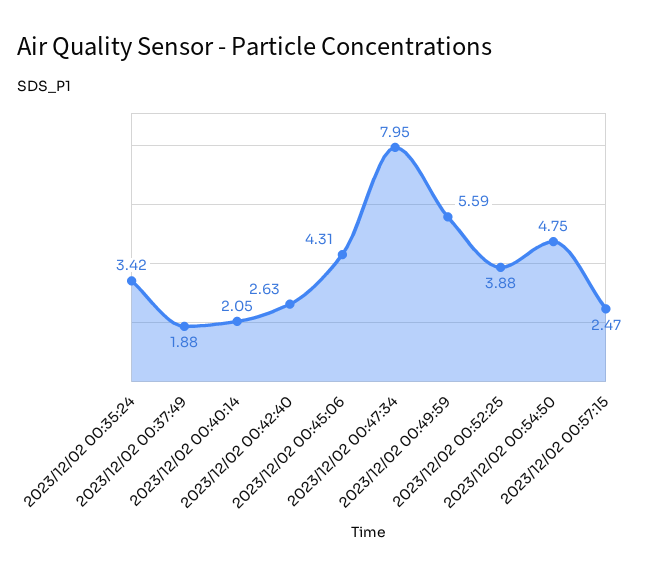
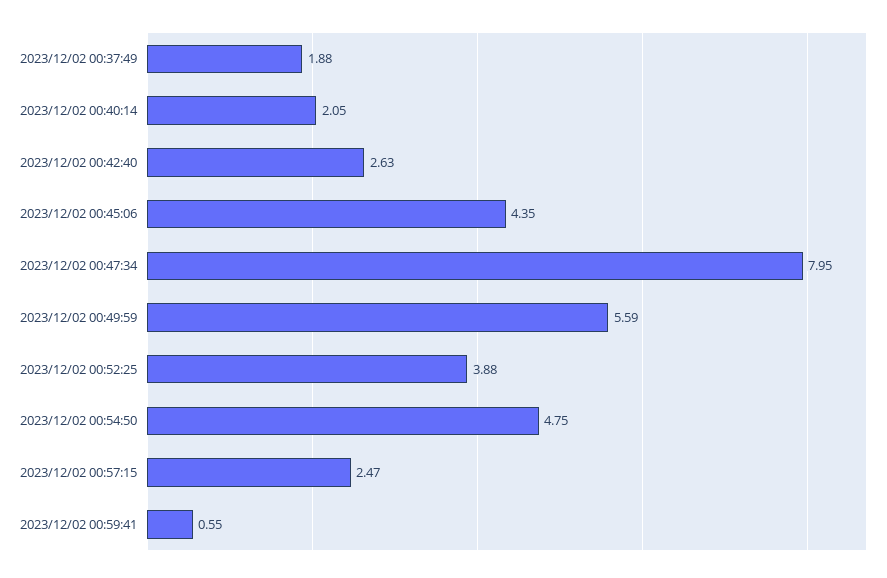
2023/12/02 00:35:24: 3.42 -> none
2023/12/02 00:45:06: 4.31 -> 4.35
2023/12/02 00:59:41: none -> 0.55

